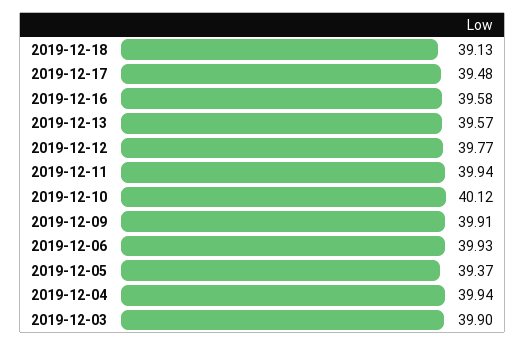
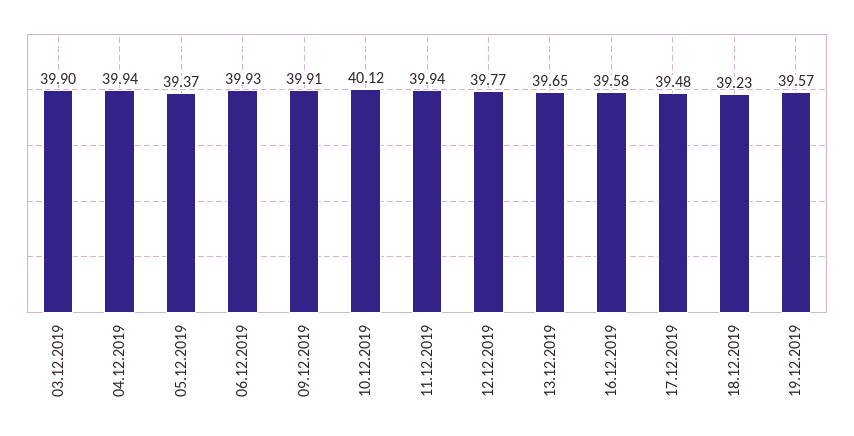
2019-12-18: 39.13 -> 39.23
2019-12-13: 39.57 -> 39.65
19.12.2019: none -> 39.57

